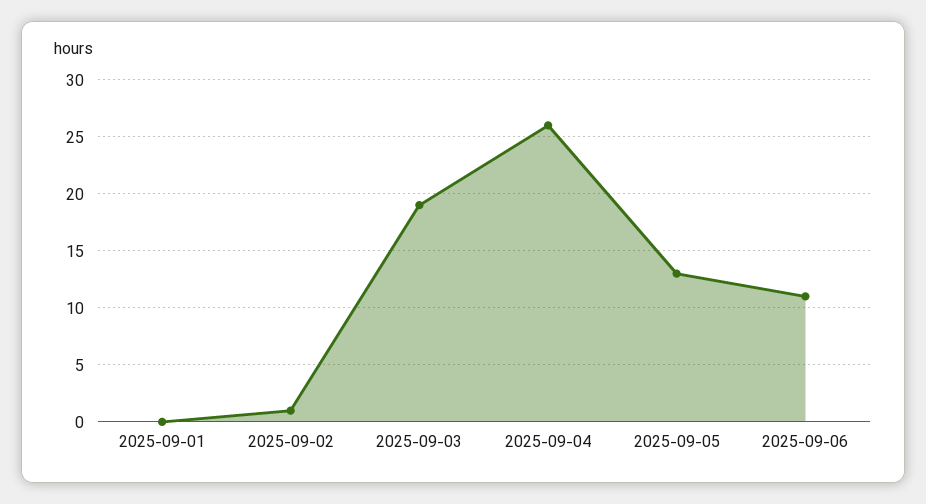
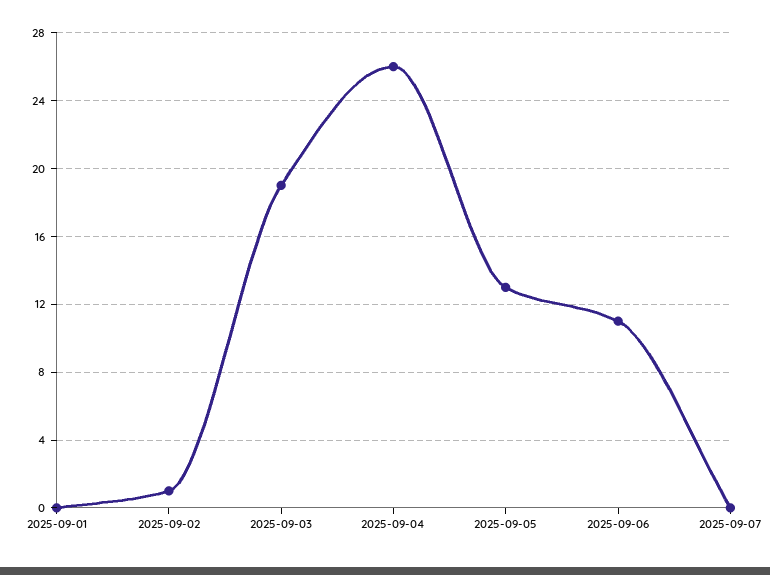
2025-09-07: none -> 0

